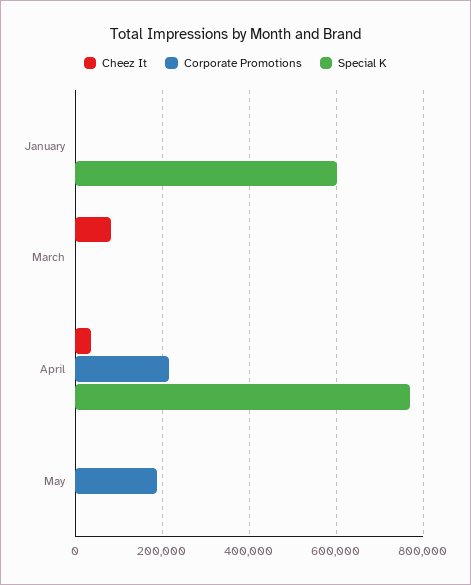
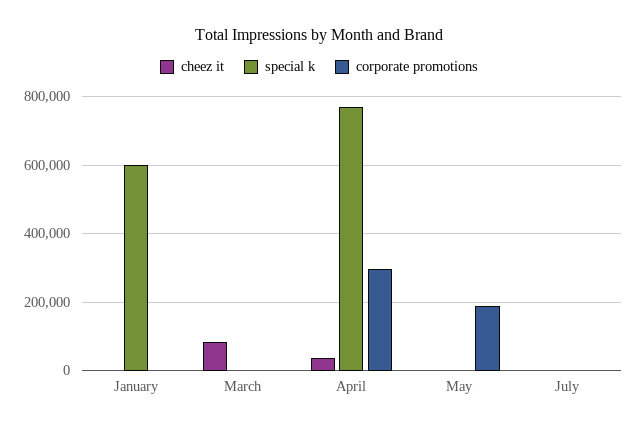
Corporate Promotions, April: 220000 -> 300000
Cheez It, July: none -> 0
Special K, July: none -> 0
Corporate Promotions, July: none -> 0

